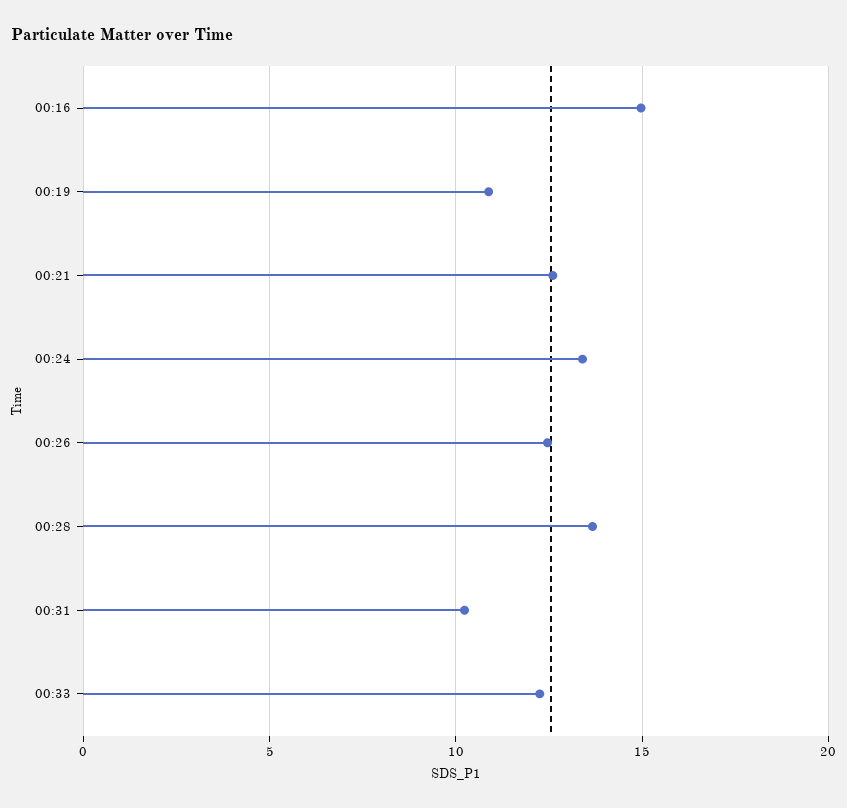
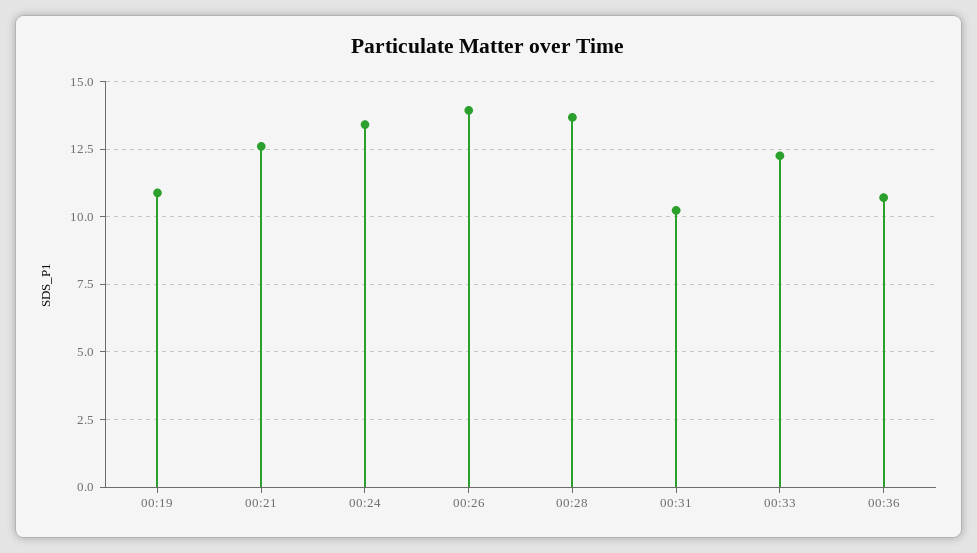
00:16: 15 -> none
00:26: 12.5 -> 14
00:36: none -> 10.75

